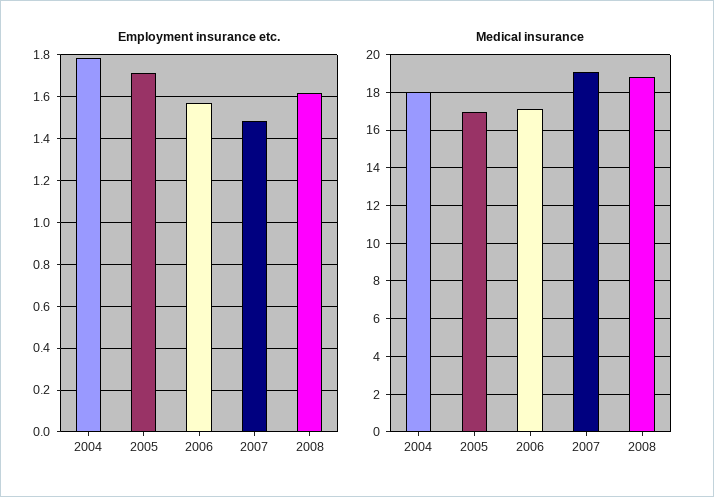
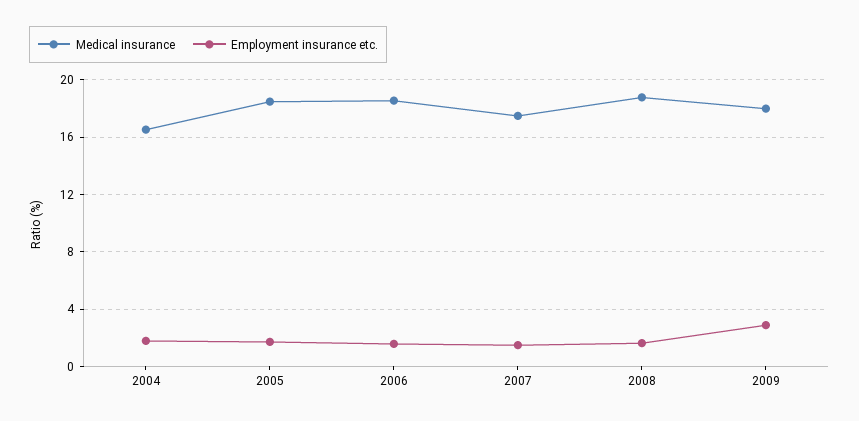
Medical insurance, 2004: 18 -> 16.5
Medical insurance, 2005: 17 -> 18.5
Medical insurance, 2006: 17 -> 18.5
Medical insurance, 2007: 19 -> 17.5
Medical insurance, 2009: none -> 18
Employment insurance etc., 2009: none -> 3

